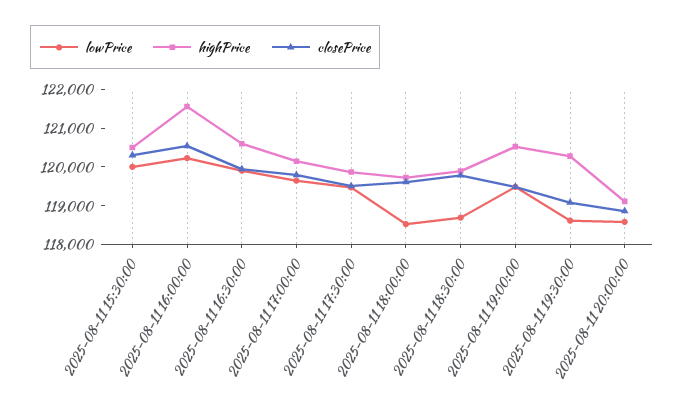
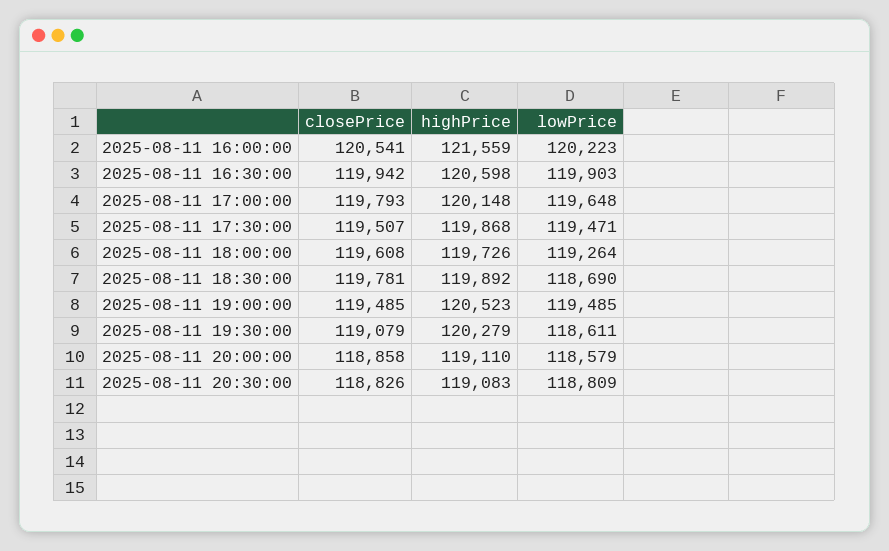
lowPrice, 2025-08-11 15:30:00: 120000 -> none
highPrice, 2025-08-11 15:30:00: 120500 -> none
closePrice, 2025-08-11 15:30:00: 120250 -> none
lowPrice, 2025-08-11 18:00:00: 118500 -> 119264
closePrice, 2025-08-11 20:30:00: none -> 118826
highPrice, 2025-08-11 20:30:00: none -> 119083
lowPrice, 2025-08-11 20:30:00: none -> 118809

